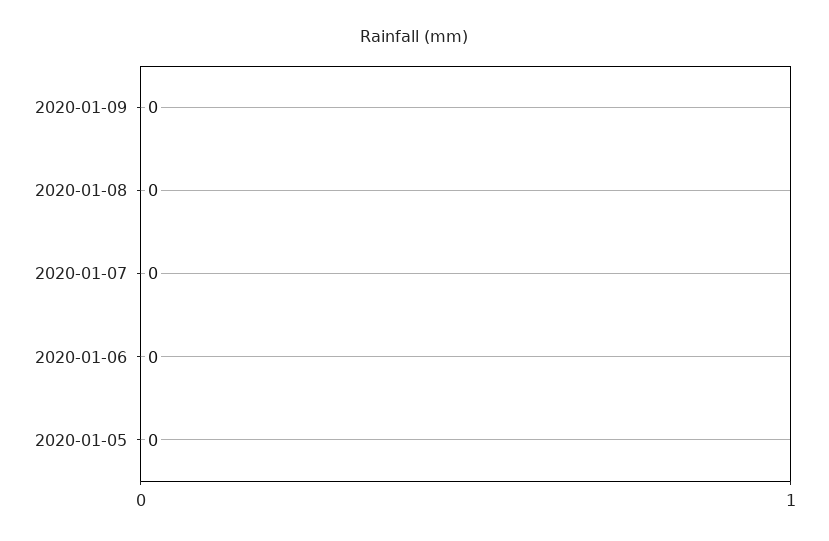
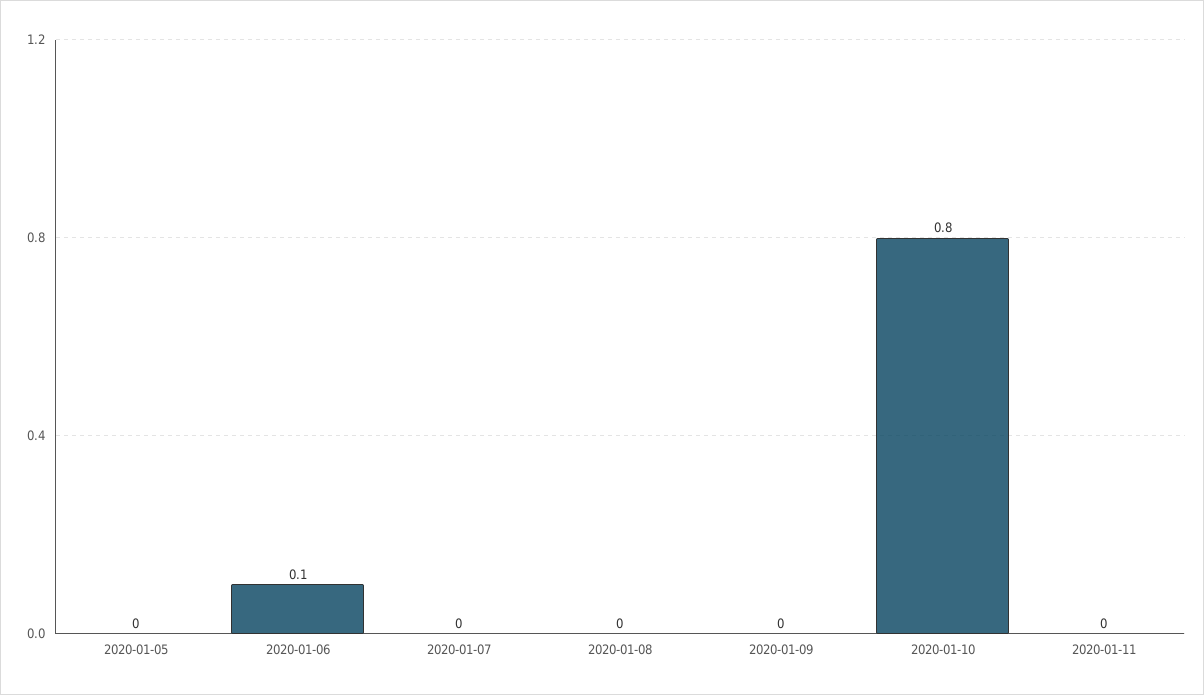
2020-01-06: 0 -> 0.1
2020-01-10: none -> 0.8
2020-01-11: none -> 0

